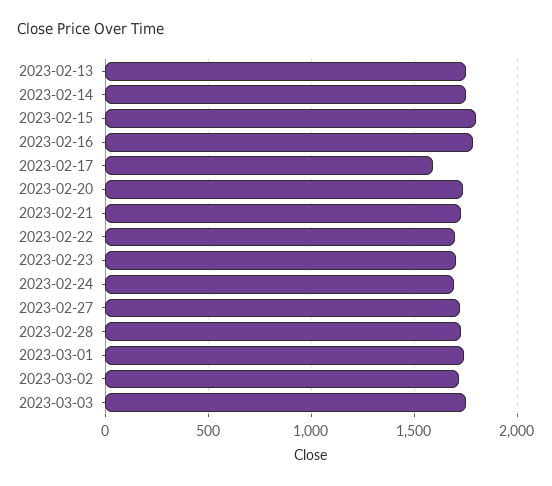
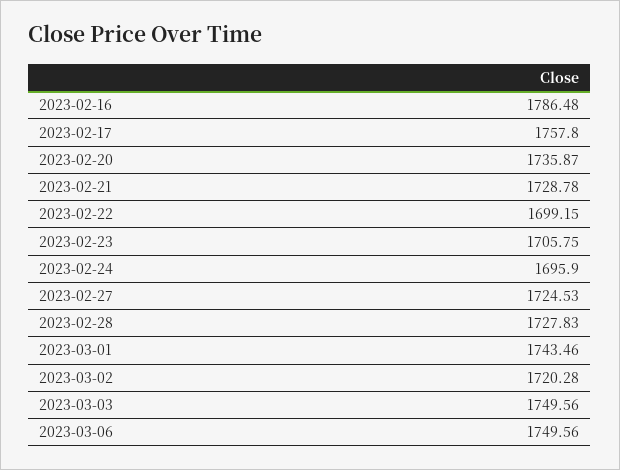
2023-02-13: 1750 -> none
2023-02-14: 1750 -> none
2023-02-15: 1800 -> none
2023-02-17: 1600 -> 1757.8
2023-03-06: none -> 1749.56

